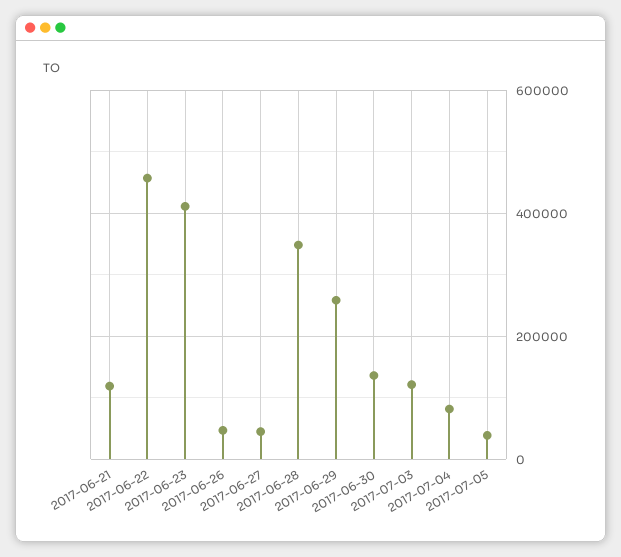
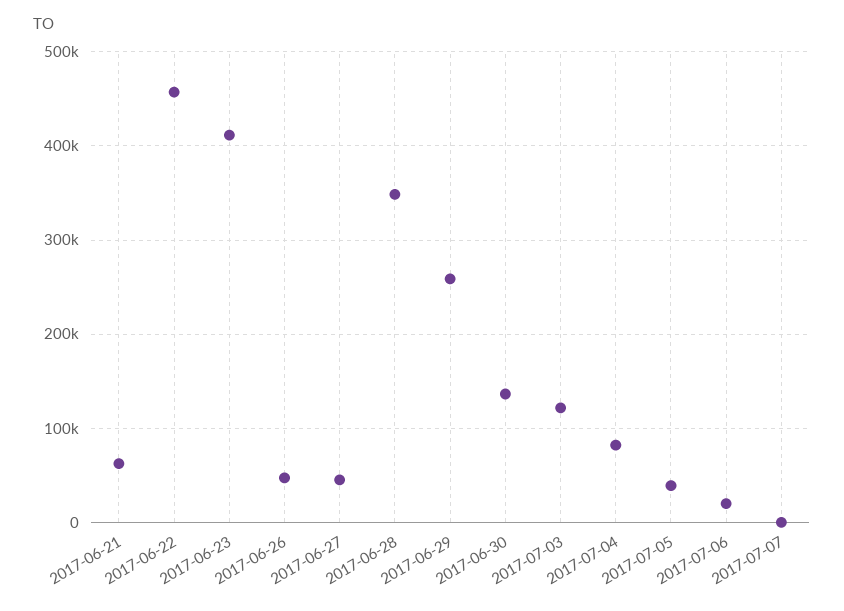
2017-06-21: 120000 -> 60000
2017-07-06: none -> 20000
2017-07-07: none -> 0

